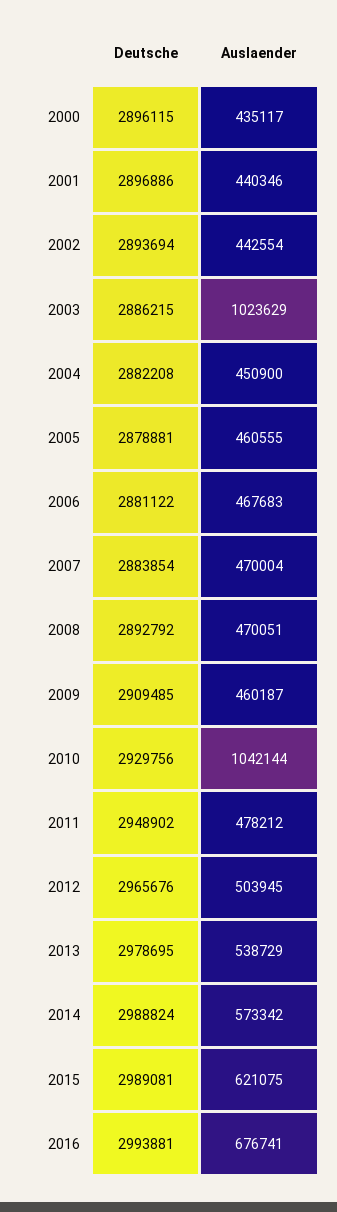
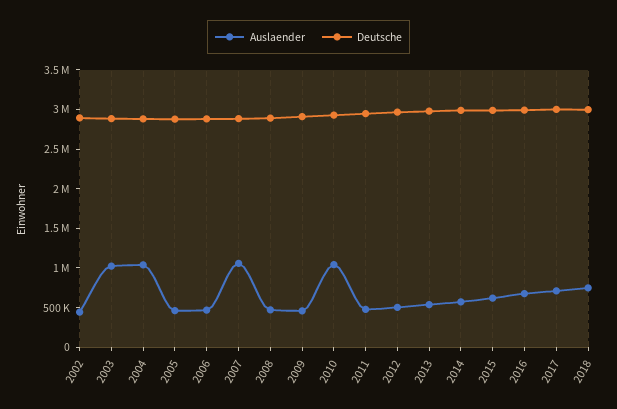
Deutsche, 2000: 2896115 -> none
Auslaender, 2000: 435117 -> none
Deutsche, 2001: 2896886 -> none
Auslaender, 2001: 440346 -> none
Auslaender, 2004: 450900 -> 1000000
Auslaender, 2007: 470004 -> 1000000
Auslaender, 2017: none -> 750000
Deutsche, 2017: none -> 3000000
Auslaender, 2018: none -> 750000
Deutsche, 2018: none -> 3000000

